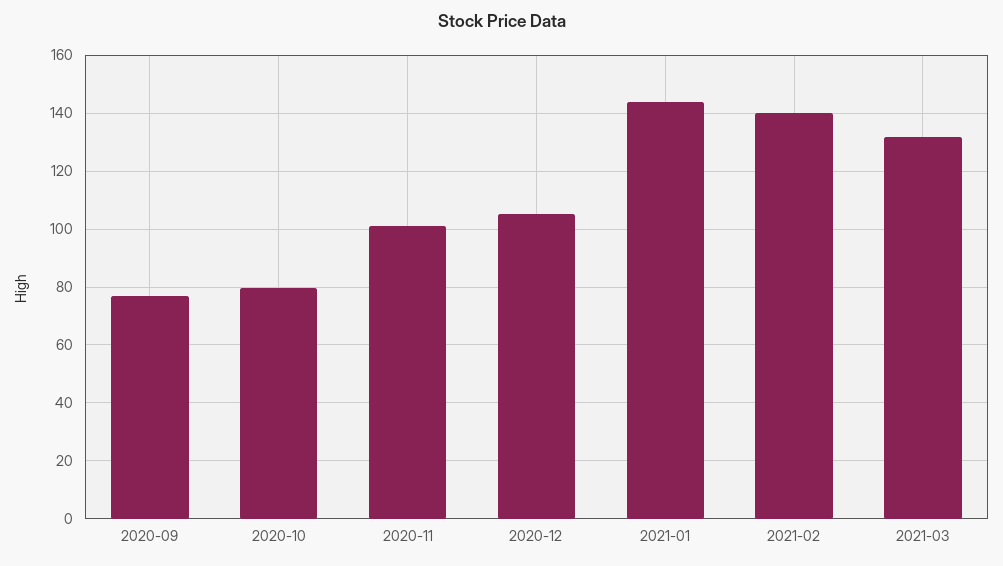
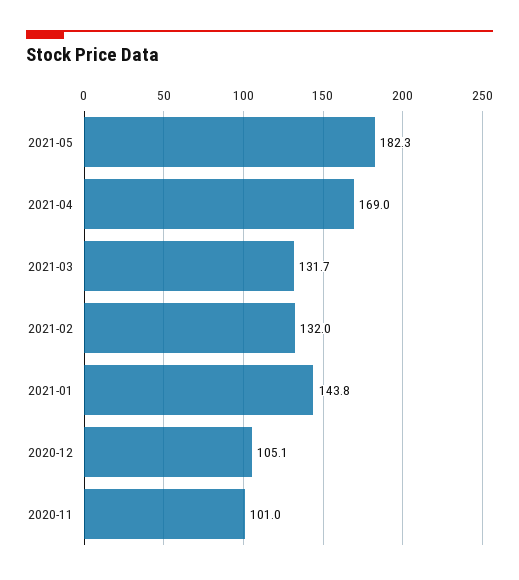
2020-09: 77.5 -> none
2020-10: 80 -> none
2021-02: 140 -> 132
2021-05: none -> 182.3
2021-04: none -> 169

